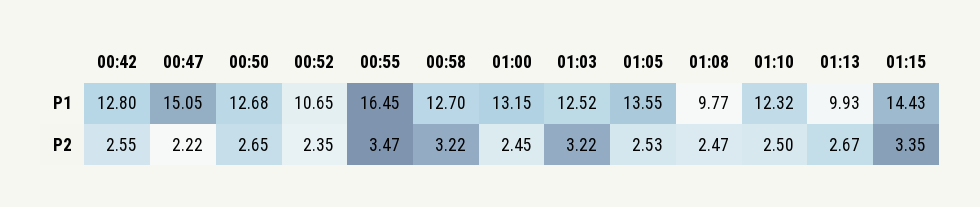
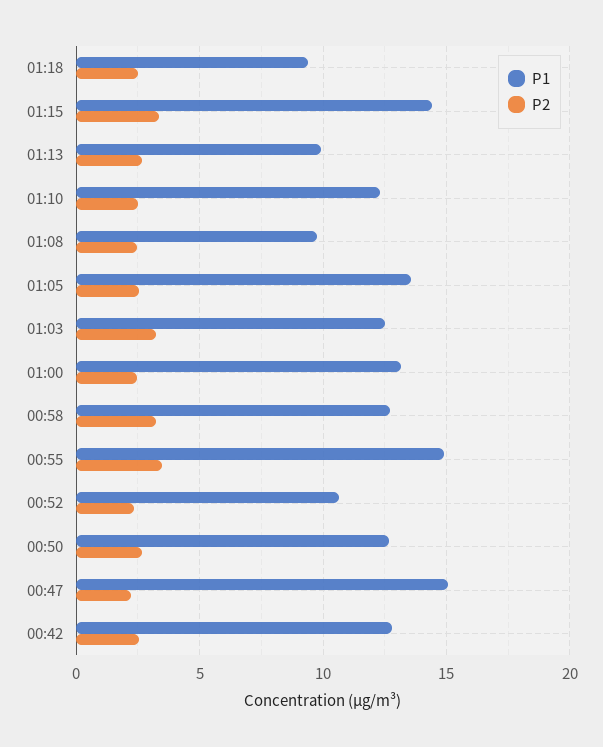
P1, 00:55: 16.45 -> 15
P1, 01:18: none -> 9.5
P2, 01:18: none -> 2.5

